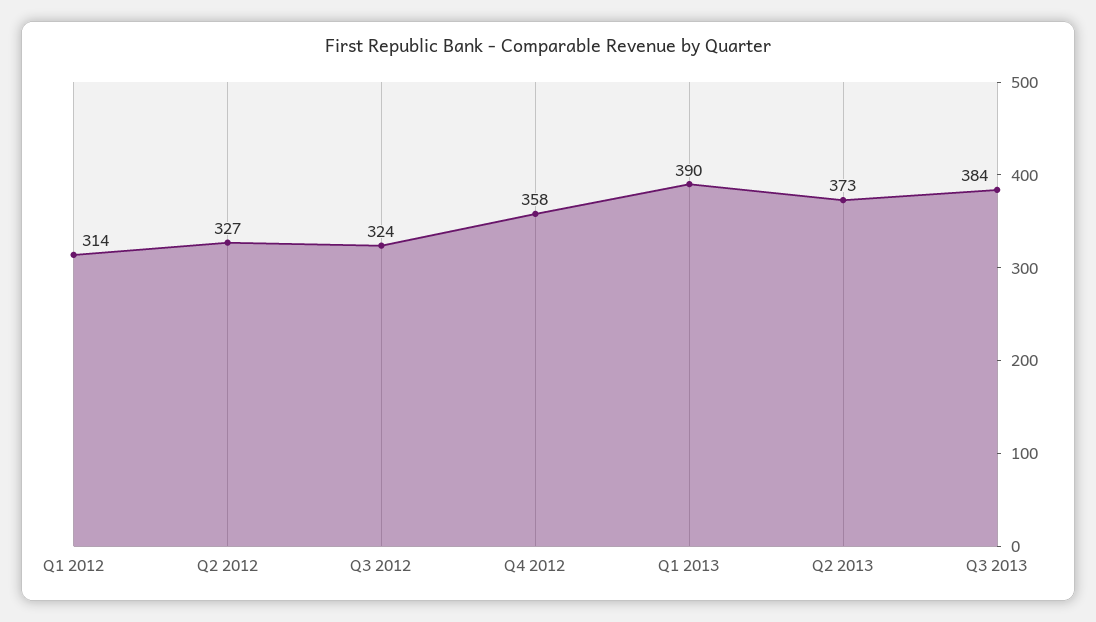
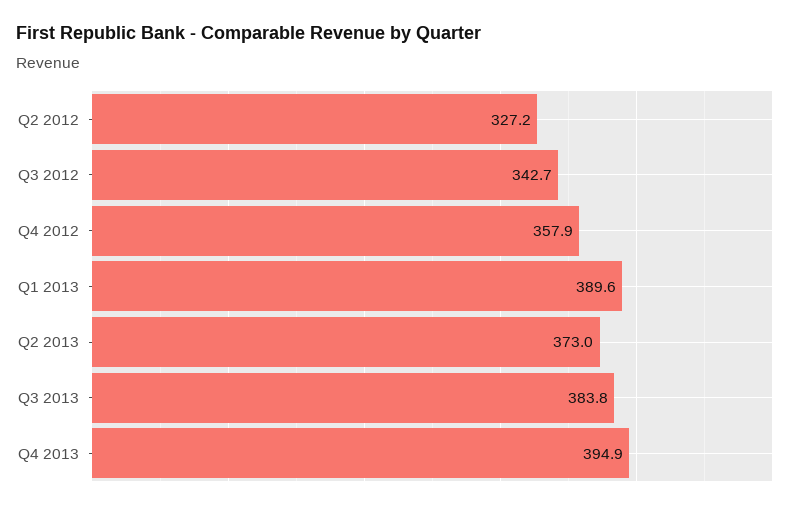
Q1 2012: 314 -> none
Q3 2012: 324 -> 342.7
Q4 2013: none -> 394.9

